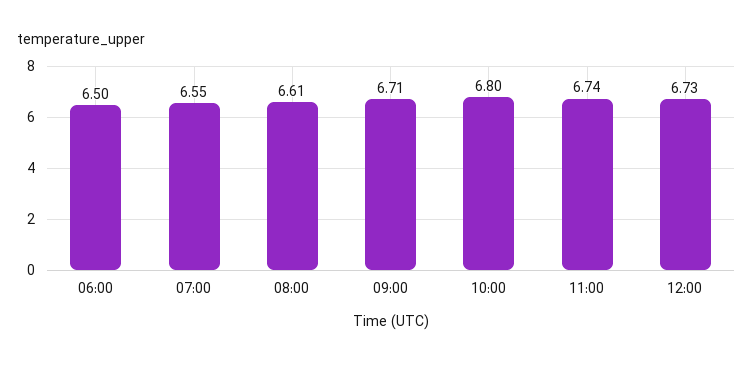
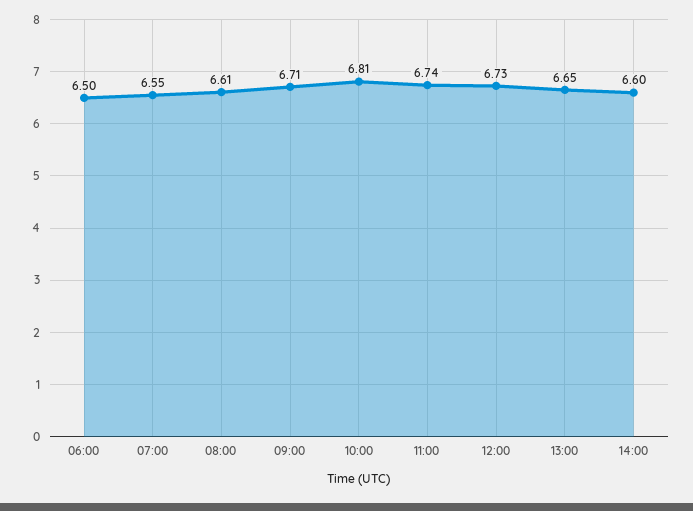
10:00: 6.8 -> 6.81
13:00: none -> 6.65
14:00: none -> 6.6

